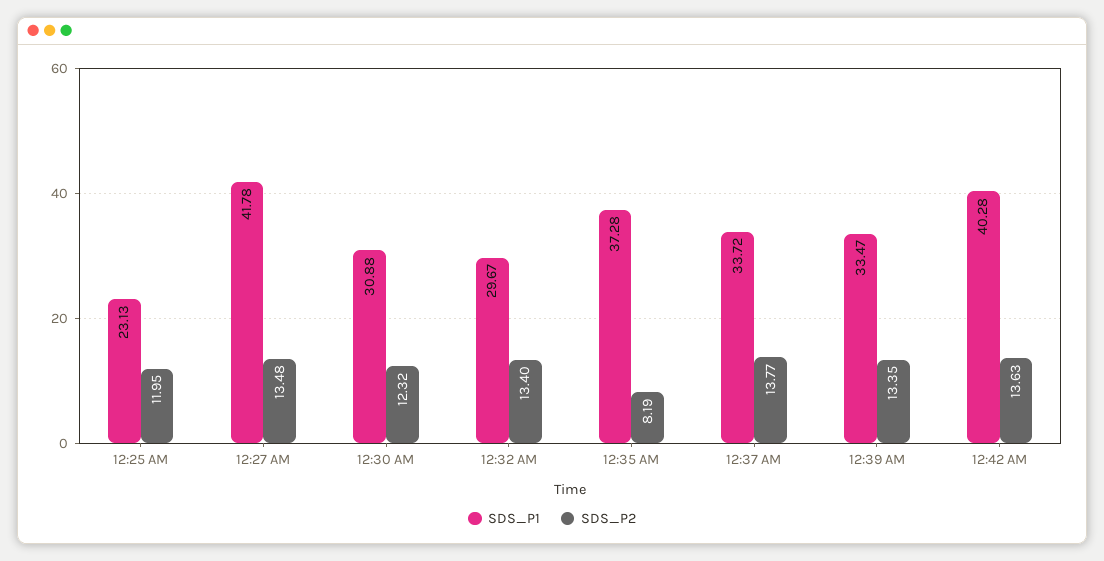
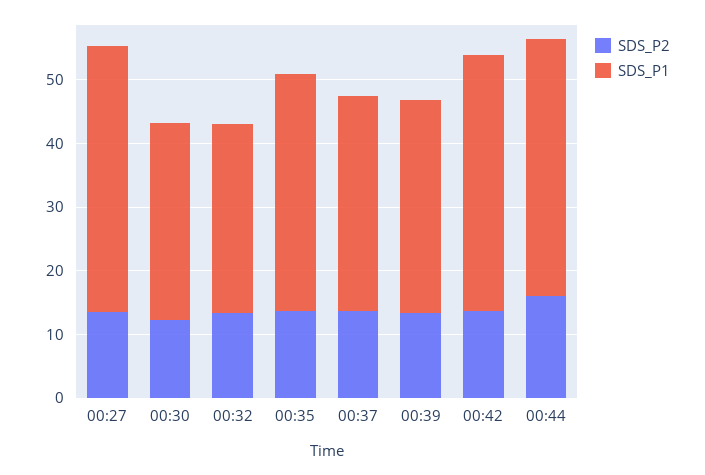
SDS_P1, 12:25 AM: 23.13 -> none
SDS_P2, 12:25 AM: 11.95 -> none
SDS_P2, 12:35 AM: 8.19 -> 14
SDS_P2, 00:44: none -> 16
SDS_P1, 00:44: none -> 40

